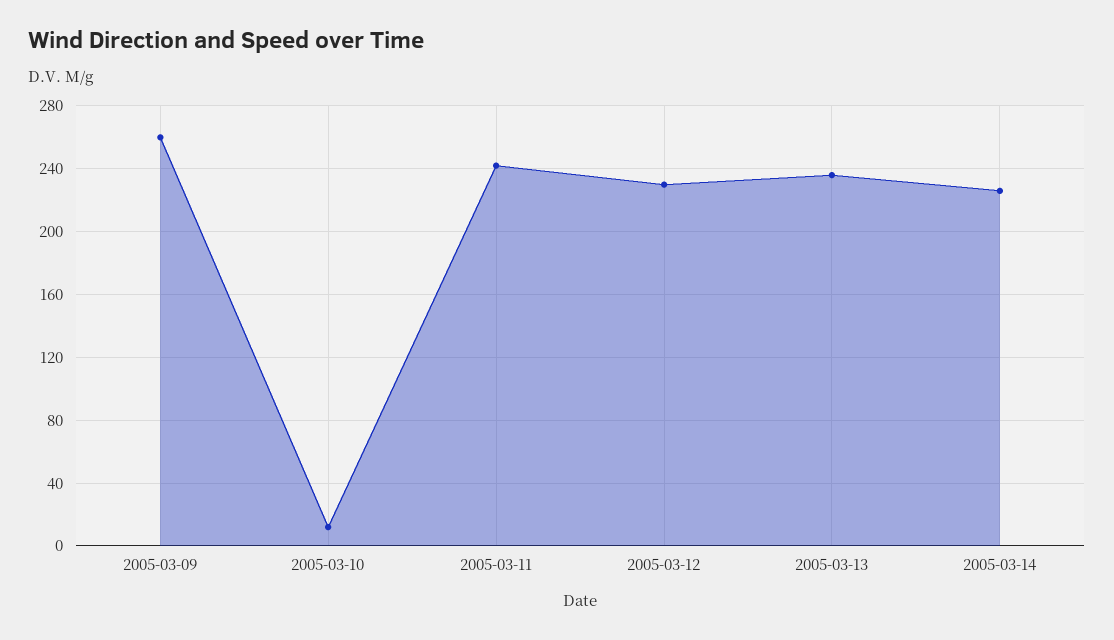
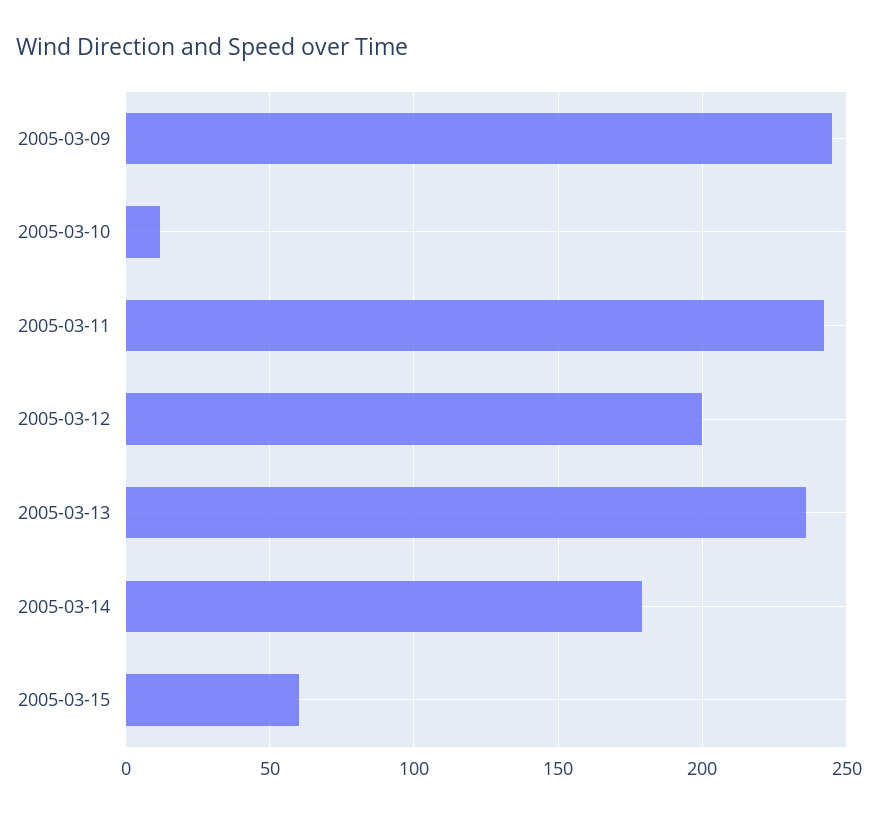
2005-03-09: 260 -> 245
2005-03-12: 230 -> 200
2005-03-14: 225 -> 180
2005-03-15: none -> 60

